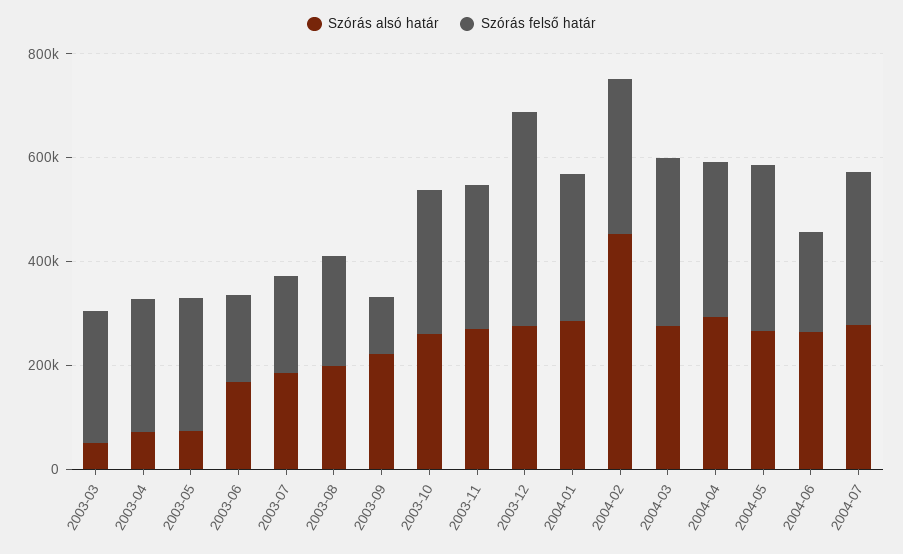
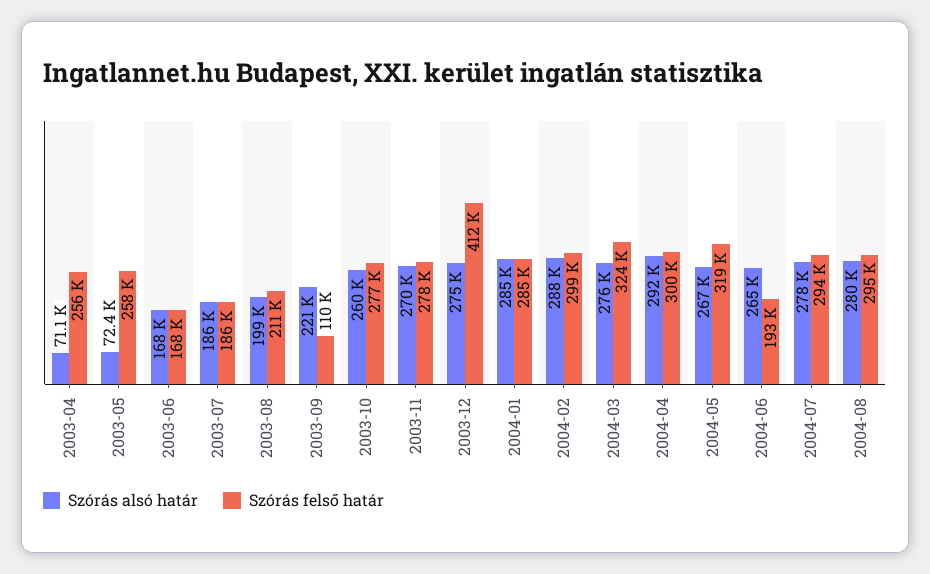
Szórás alsó határ, 2003-03: 50000 -> none
Szórás felső határ, 2003-03: 250000 -> none
Szórás alsó határ, 2004-02: 450000 -> 288000
Szórás alsó határ, 2004-08: none -> 280000
Szórás felső határ, 2004-08: none -> 295000

